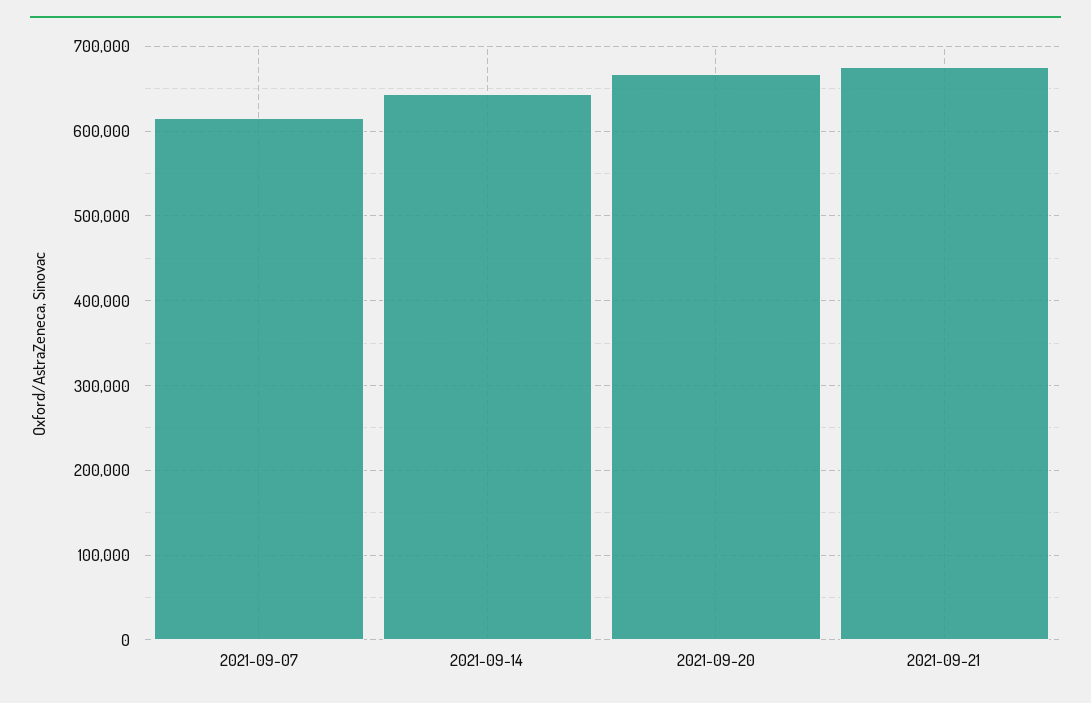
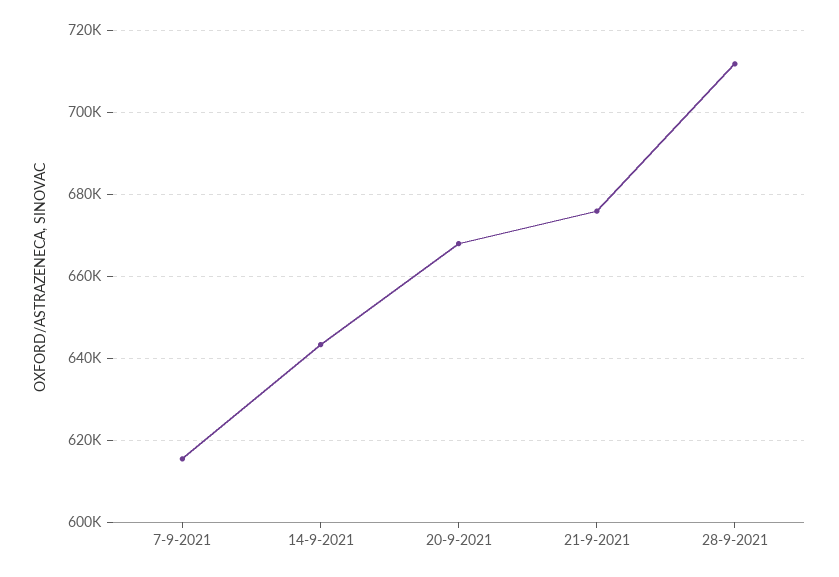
28-9-2021: none -> 712000

